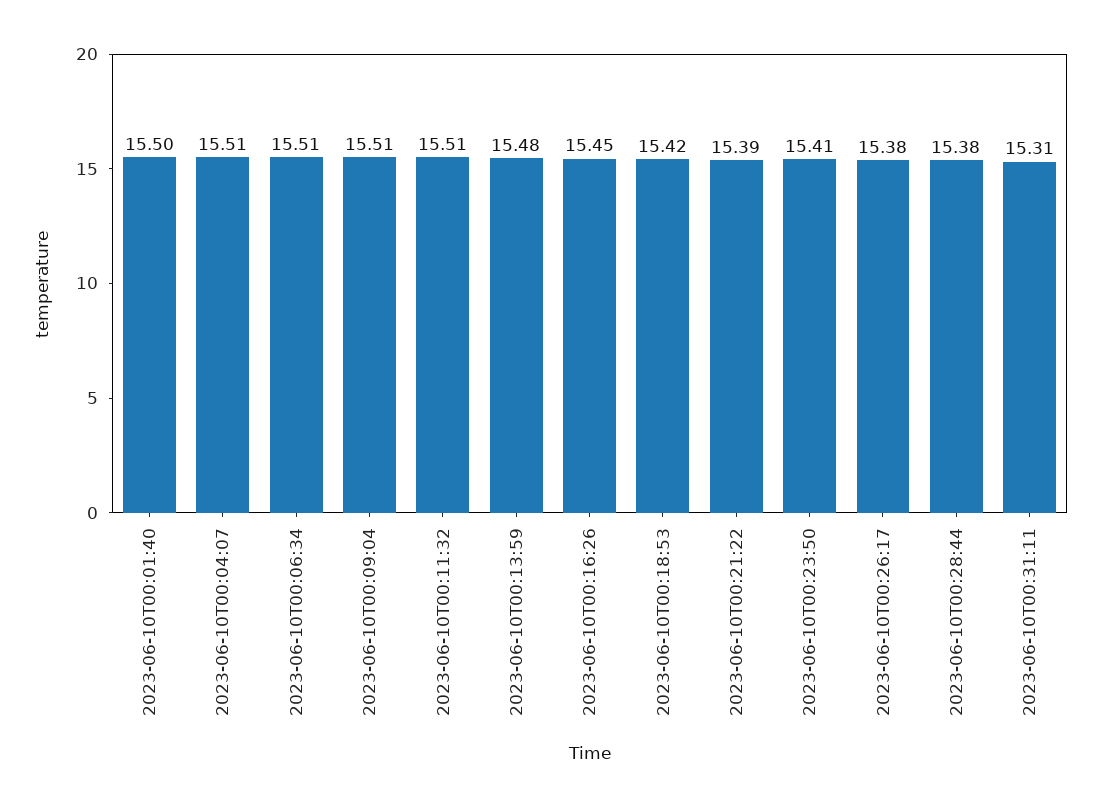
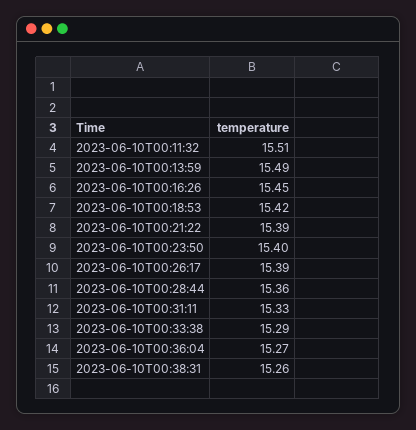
2023-06-10T00:01:40: 15.5 -> none
2023-06-10T00:04:07: 15.51 -> none
2023-06-10T00:06:34: 15.51 -> none
2023-06-10T00:09:04: 15.51 -> none
2023-06-10T00:13:59: 15.48 -> 15.49
2023-06-10T00:23:50: 15.41 -> 15.4
2023-06-10T00:26:17: 15.38 -> 15.39
2023-06-10T00:28:44: 15.38 -> 15.36
2023-06-10T00:31:11: 15.31 -> 15.33
2023-06-10T00:33:38: none -> 15.29
2023-06-10T00:36:04: none -> 15.27
2023-06-10T00:38:31: none -> 15.26

